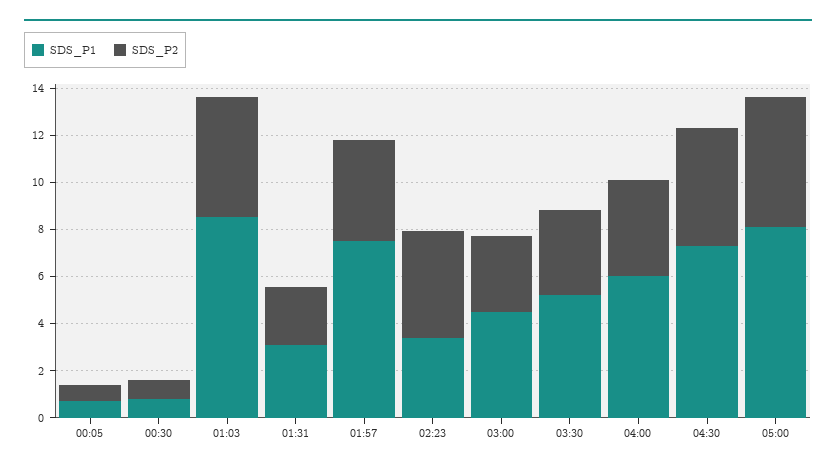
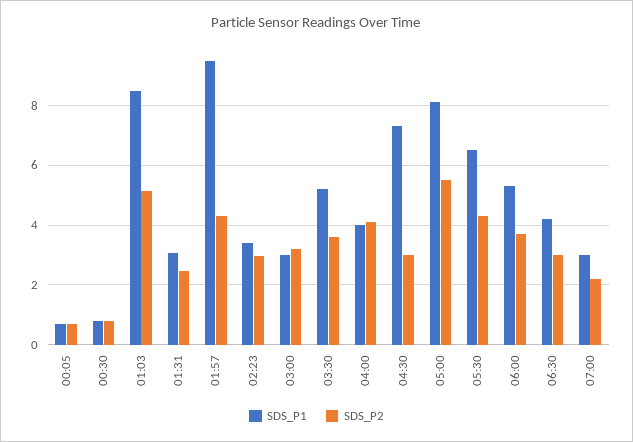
SDS_P1, 01:57: 7.5 -> 9.5
SDS_P2, 02:23: 4.5 -> 3
SDS_P1, 03:00: 4.5 -> 3
SDS_P1, 04:00: 6 -> 4
SDS_P2, 04:30: 5 -> 3
SDS_P1, 05:30: none -> 6.5
SDS_P2, 05:30: none -> 4.25
SDS_P1, 06:00: none -> 5.25
SDS_P2, 06:00: none -> 3.75
SDS_P1, 06:30: none -> 4.25
SDS_P2, 06:30: none -> 3
SDS_P1, 07:00: none -> 3
SDS_P2, 07:00: none -> 2.25

